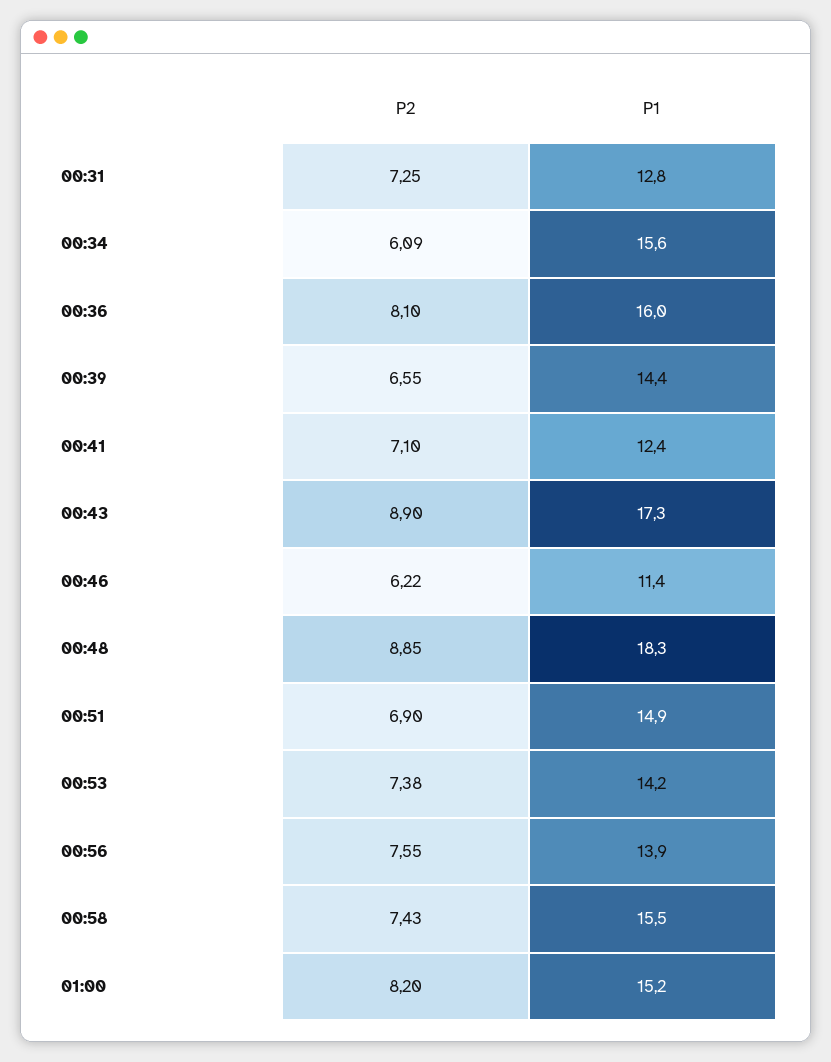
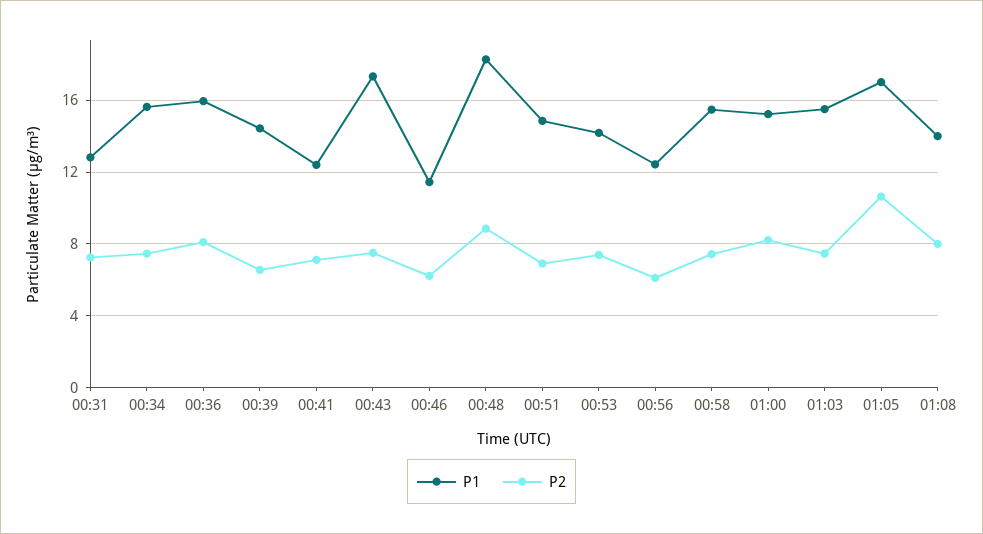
P2, 00:34: 6.09 -> 7.5
P2, 00:43: 8.9 -> 7.5
P2, 00:56: 7.55 -> 6
P1, 00:56: 13.9 -> 12.5
P1, 01:03: none -> 15.5
P2, 01:03: none -> 7.5
P1, 01:05: none -> 17
P2, 01:05: none -> 10.5
P1, 01:08: none -> 14
P2, 01:08: none -> 8

